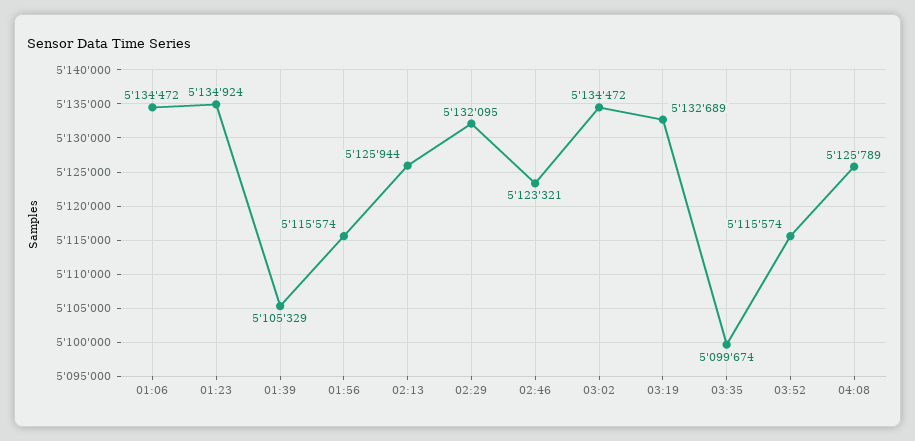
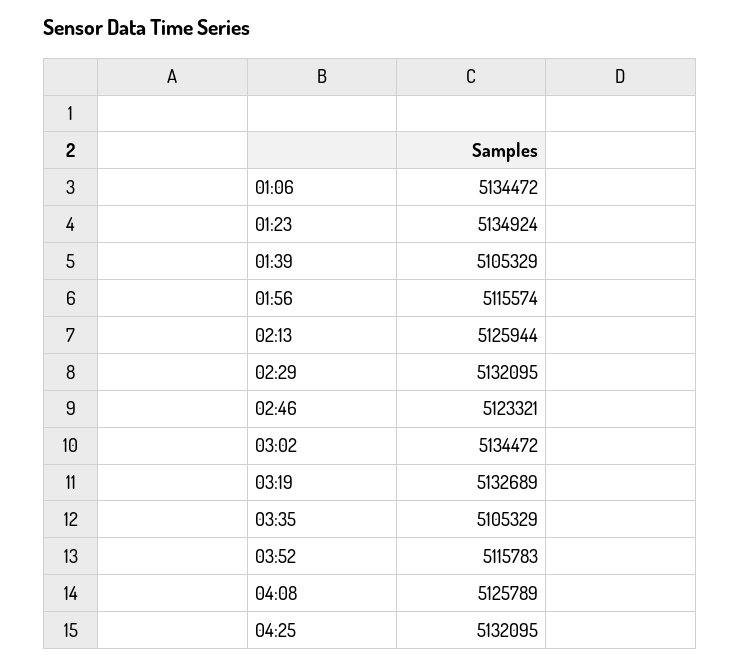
03:35: 5099674 -> 5105329
03:52: 5115574 -> 5115783
04:25: none -> 5132095

